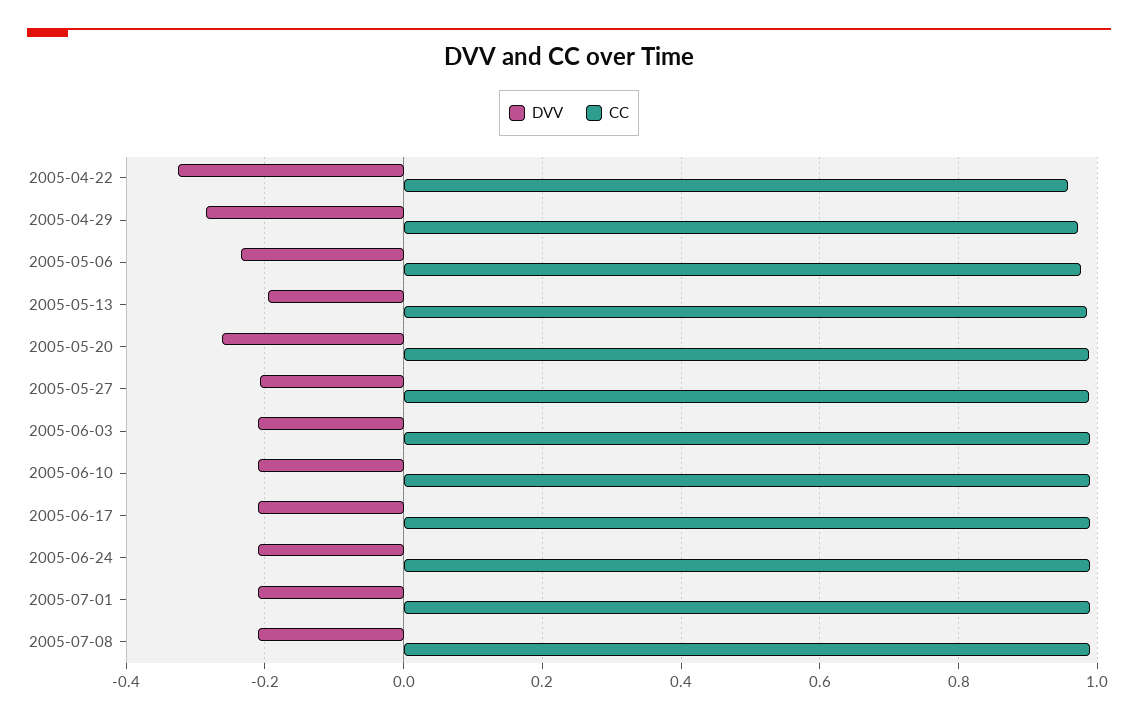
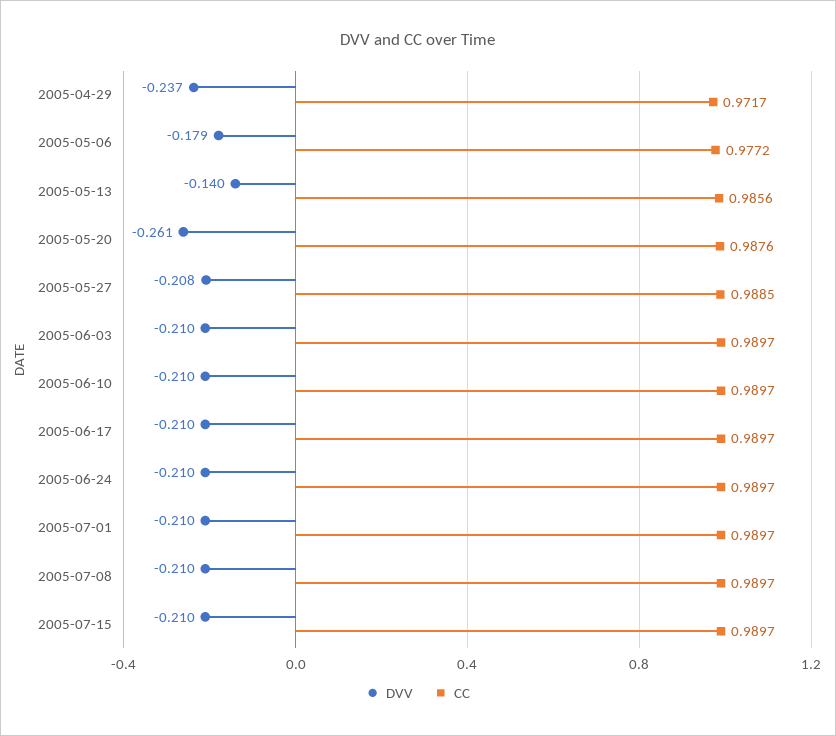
DVV, 2005-04-22: -0.32 -> none
CC, 2005-04-22: 0.96 -> none
DVV, 2005-04-29: -0.28 -> -0.237
DVV, 2005-05-06: -0.24 -> -0.179
DVV, 2005-05-13: -0.2 -> -0.14
DVV, 2005-07-15: none -> -0.21
CC, 2005-07-15: none -> 0.9897

